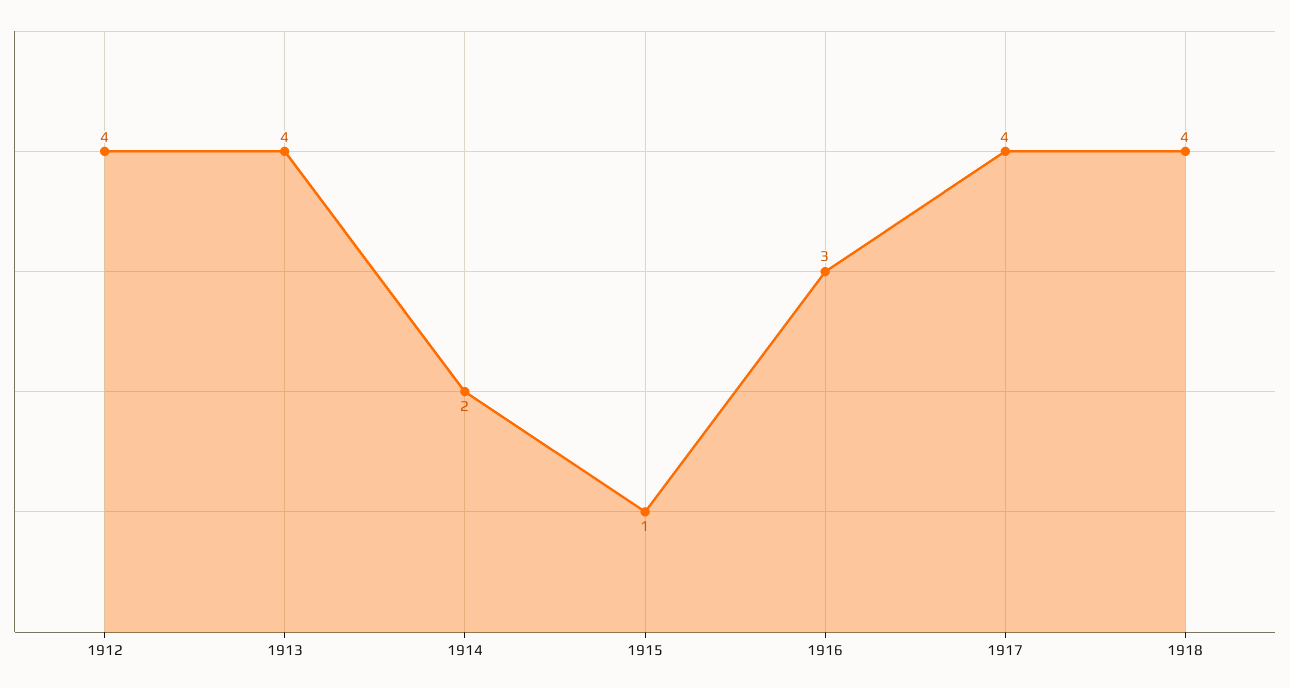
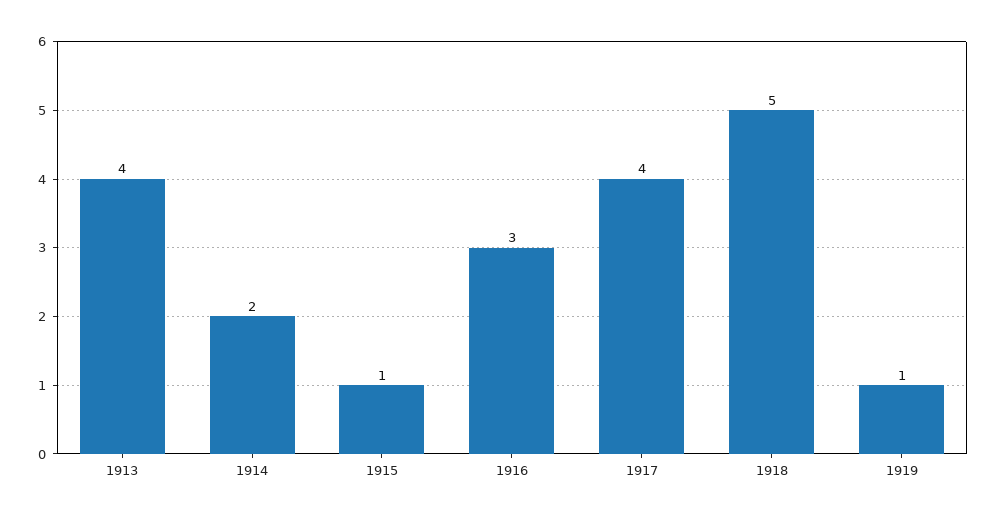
1912: 4 -> none
1918: 4 -> 5
1919: none -> 1

